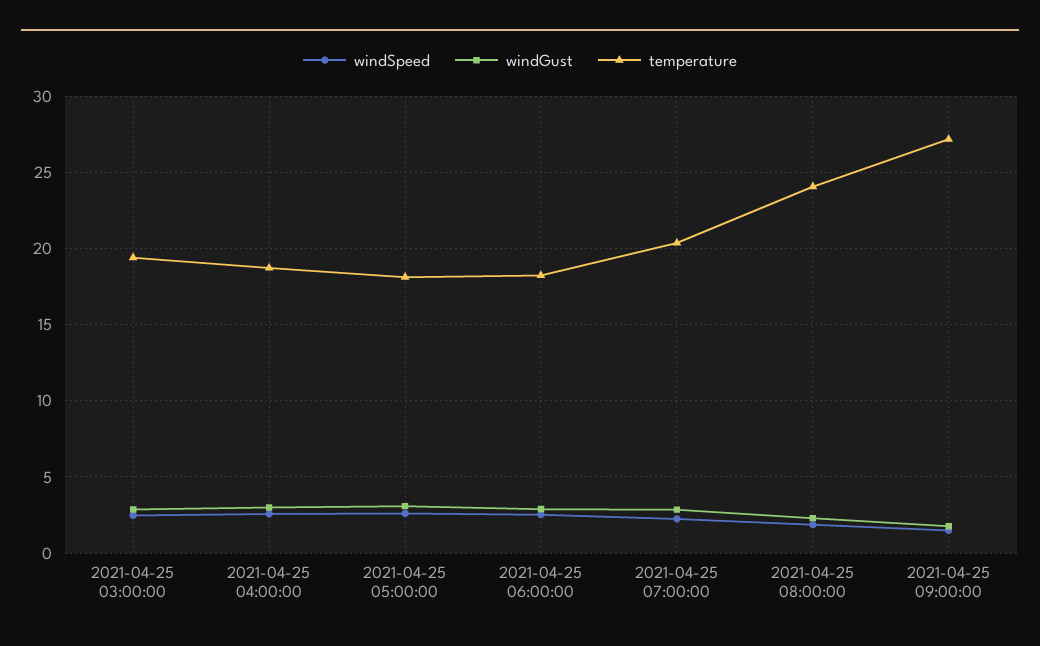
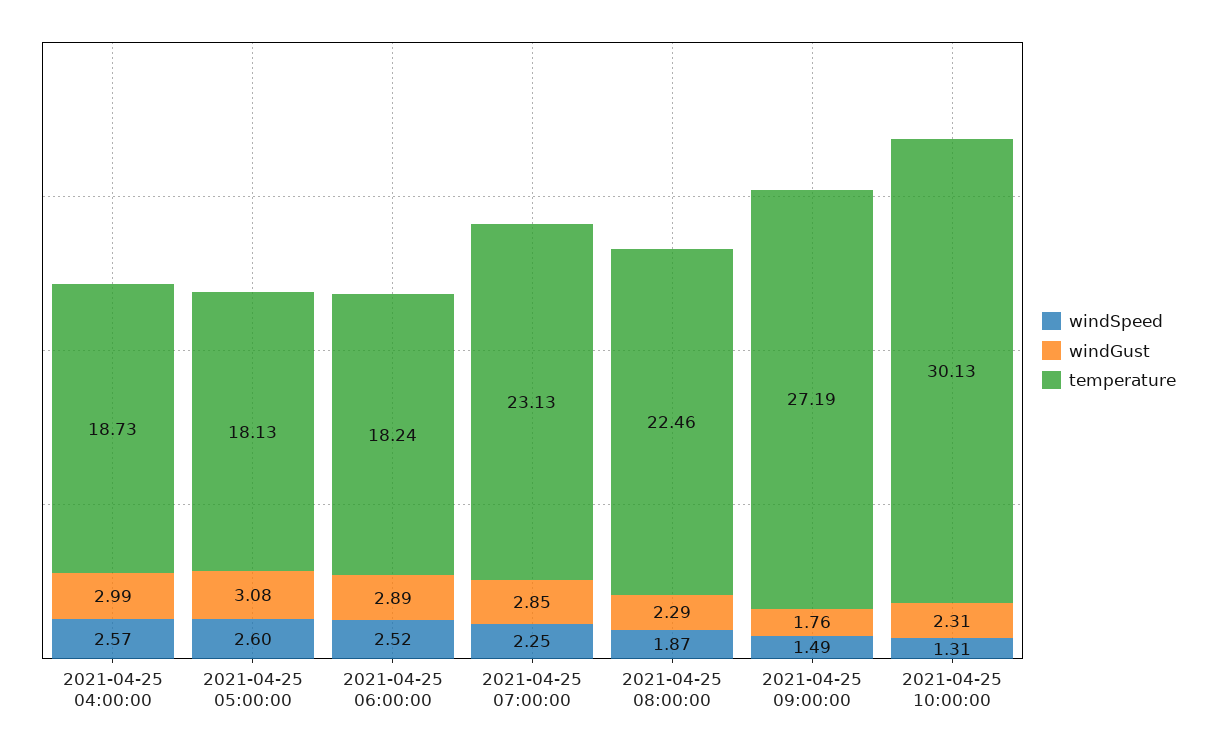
windSpeed, 2021-04-25 03:00:00: 2.5 -> none
windGust, 2021-04-25 03:00:00: 3 -> none
temperature, 2021-04-25 03:00:00: 19.5 -> none
temperature, 2021-04-25 07:00:00: 20.5 -> 23.13
temperature, 2021-04-25 08:00:00: 24 -> 22.46
windSpeed, 2021-04-25 10:00:00: none -> 1.31
windGust, 2021-04-25 10:00:00: none -> 2.31
temperature, 2021-04-25 10:00:00: none -> 30.13

